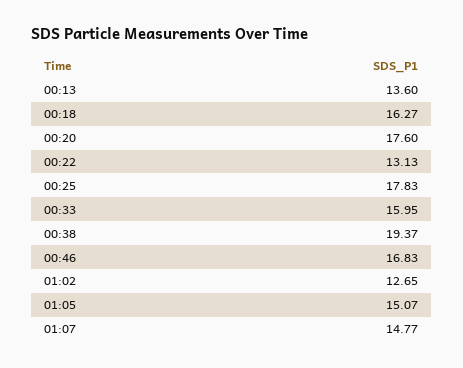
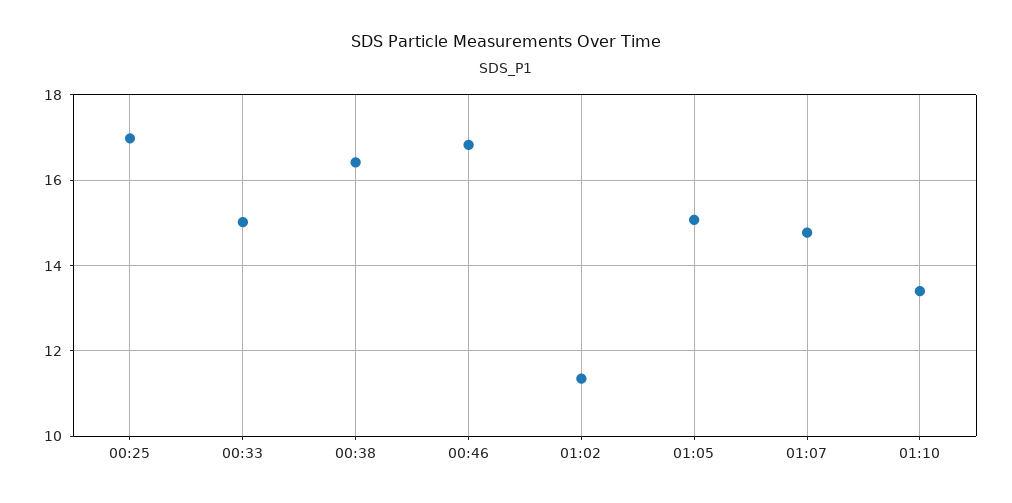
00:13: 13.6 -> none
00:18: 16.27 -> none
00:20: 17.6 -> none
00:22: 13.13 -> none
00:25: 17.83 -> 17
00:33: 15.95 -> 15
00:38: 19.37 -> 16.4
01:02: 12.65 -> 11.4
01:10: none -> 13.4

